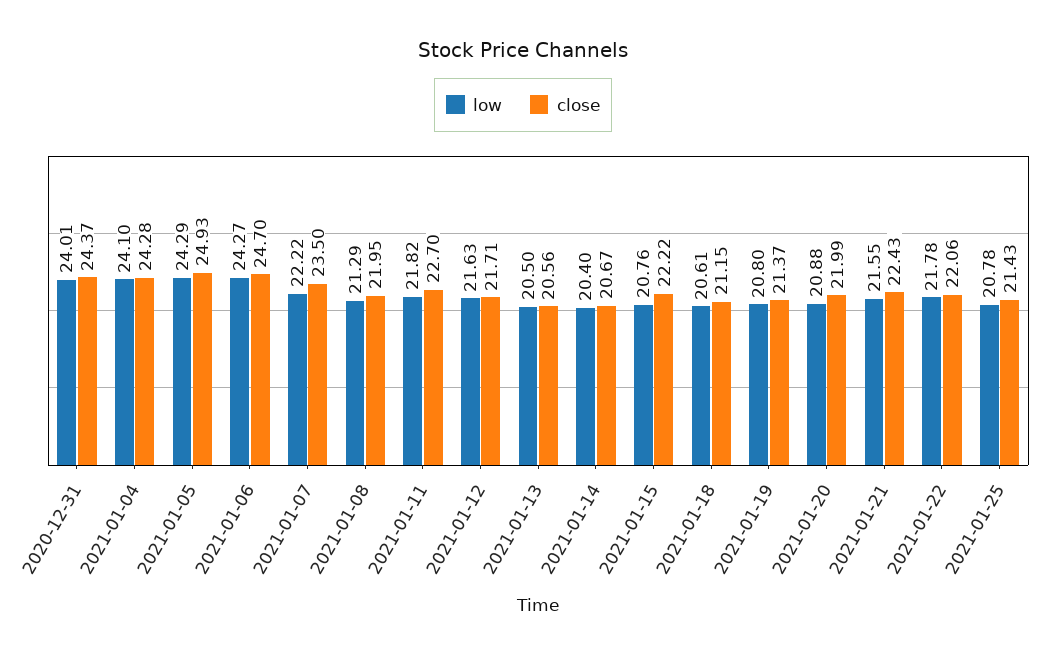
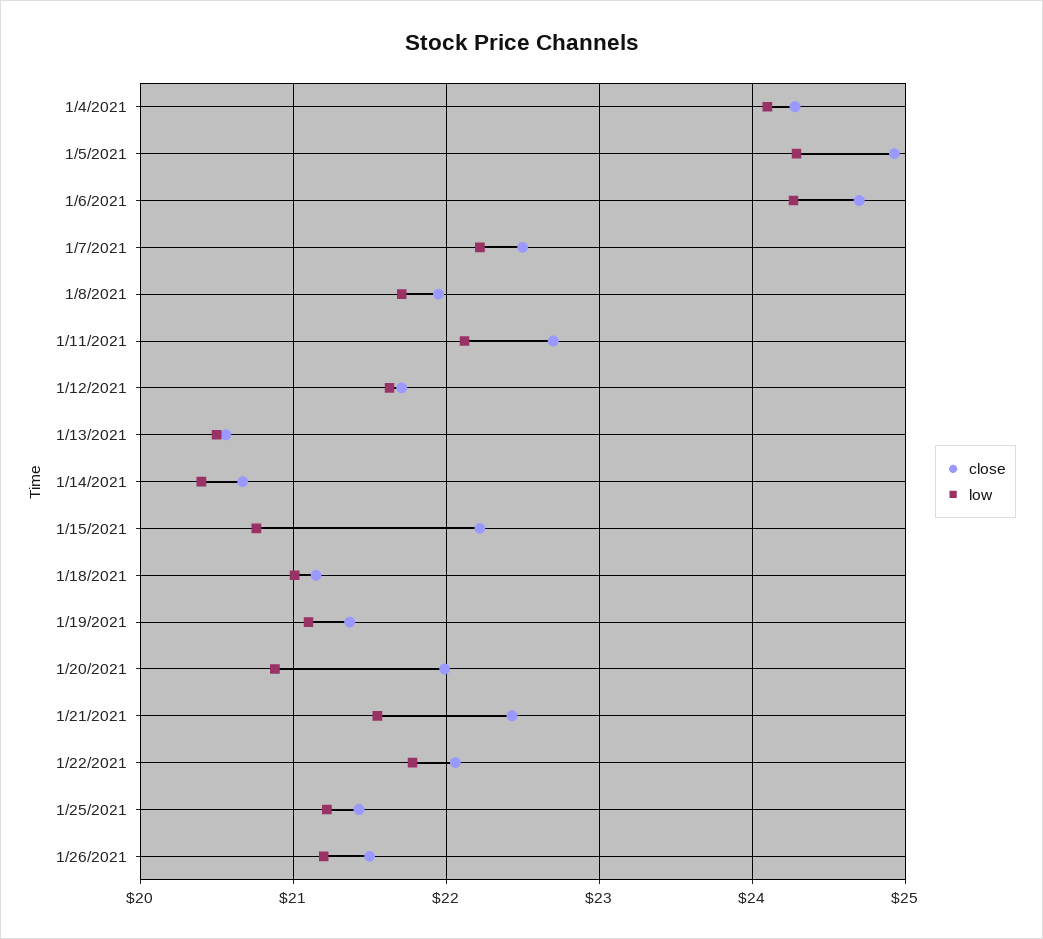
low, 2020-12-31: 24.01 -> none
close, 2020-12-31: 24.37 -> none
close, 2021-01-07: 23.5 -> 22.5
low, 2021-01-08: 21.29 -> 21.7
low, 2021-01-11: 21.82 -> 22.1
low, 2021-01-18: 20.61 -> 21
low, 2021-01-19: 20.8 -> 21.1
low, 2021-01-25: 20.78 -> 21.2
close, 1/26/2021: none -> 21.5
low, 1/26/2021: none -> 21.2

